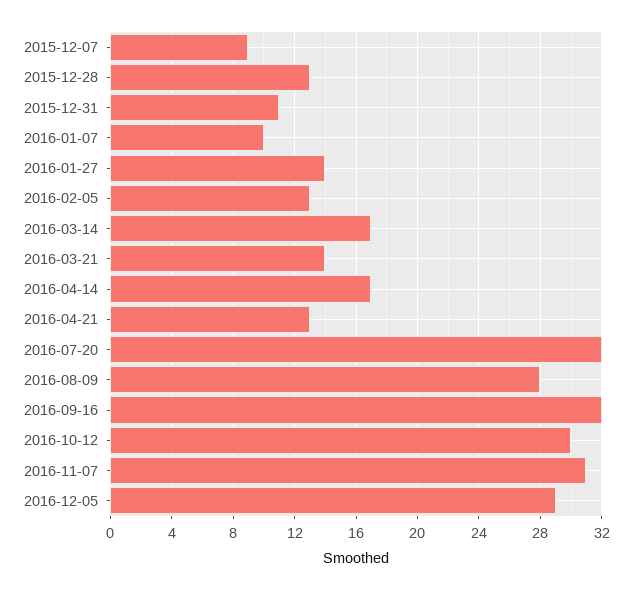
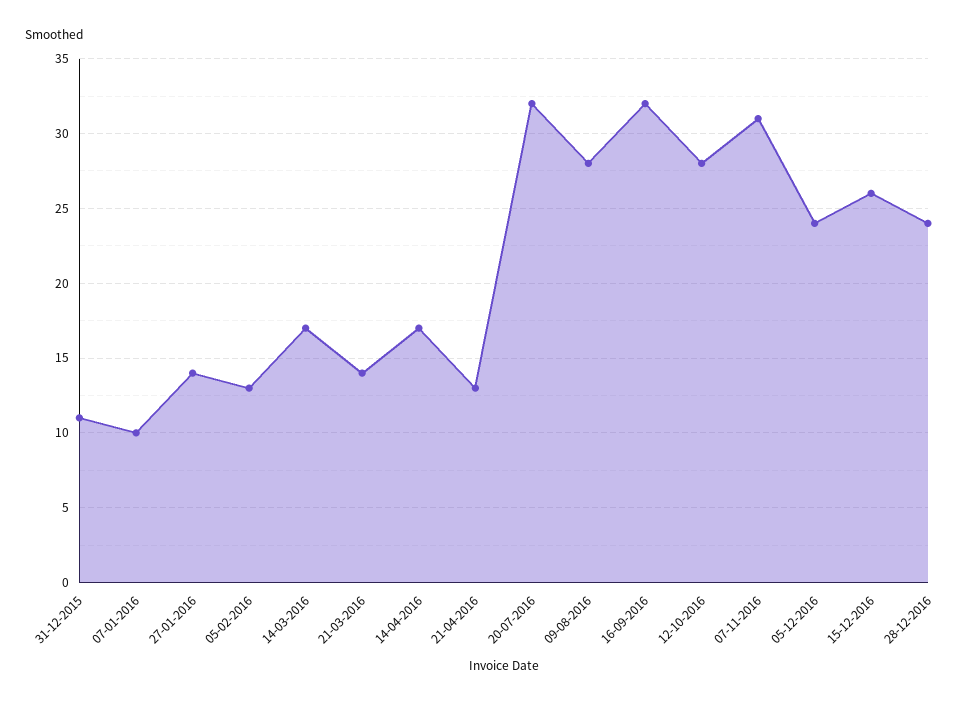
2015-12-07: 9 -> none
2015-12-28: 13 -> none
2016-10-12: 30 -> 28
2016-12-05: 29 -> 24
15-12-2016: none -> 26
28-12-2016: none -> 24

